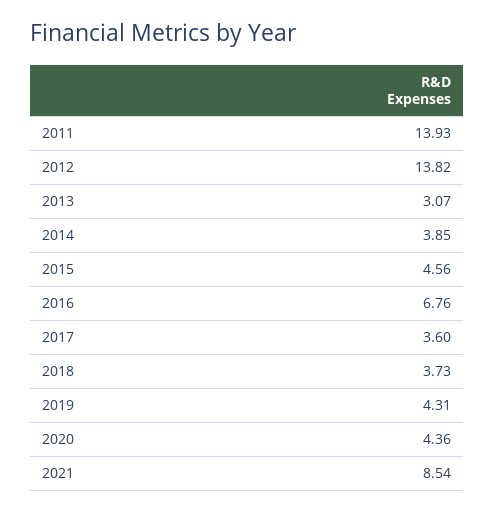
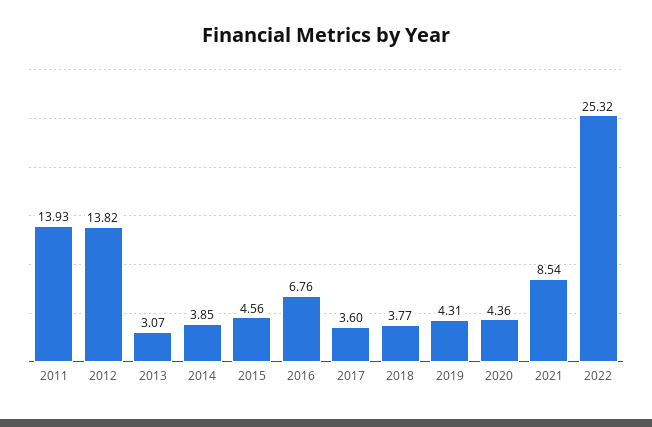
2018: 3.73 -> 3.77
2022: none -> 25.32

